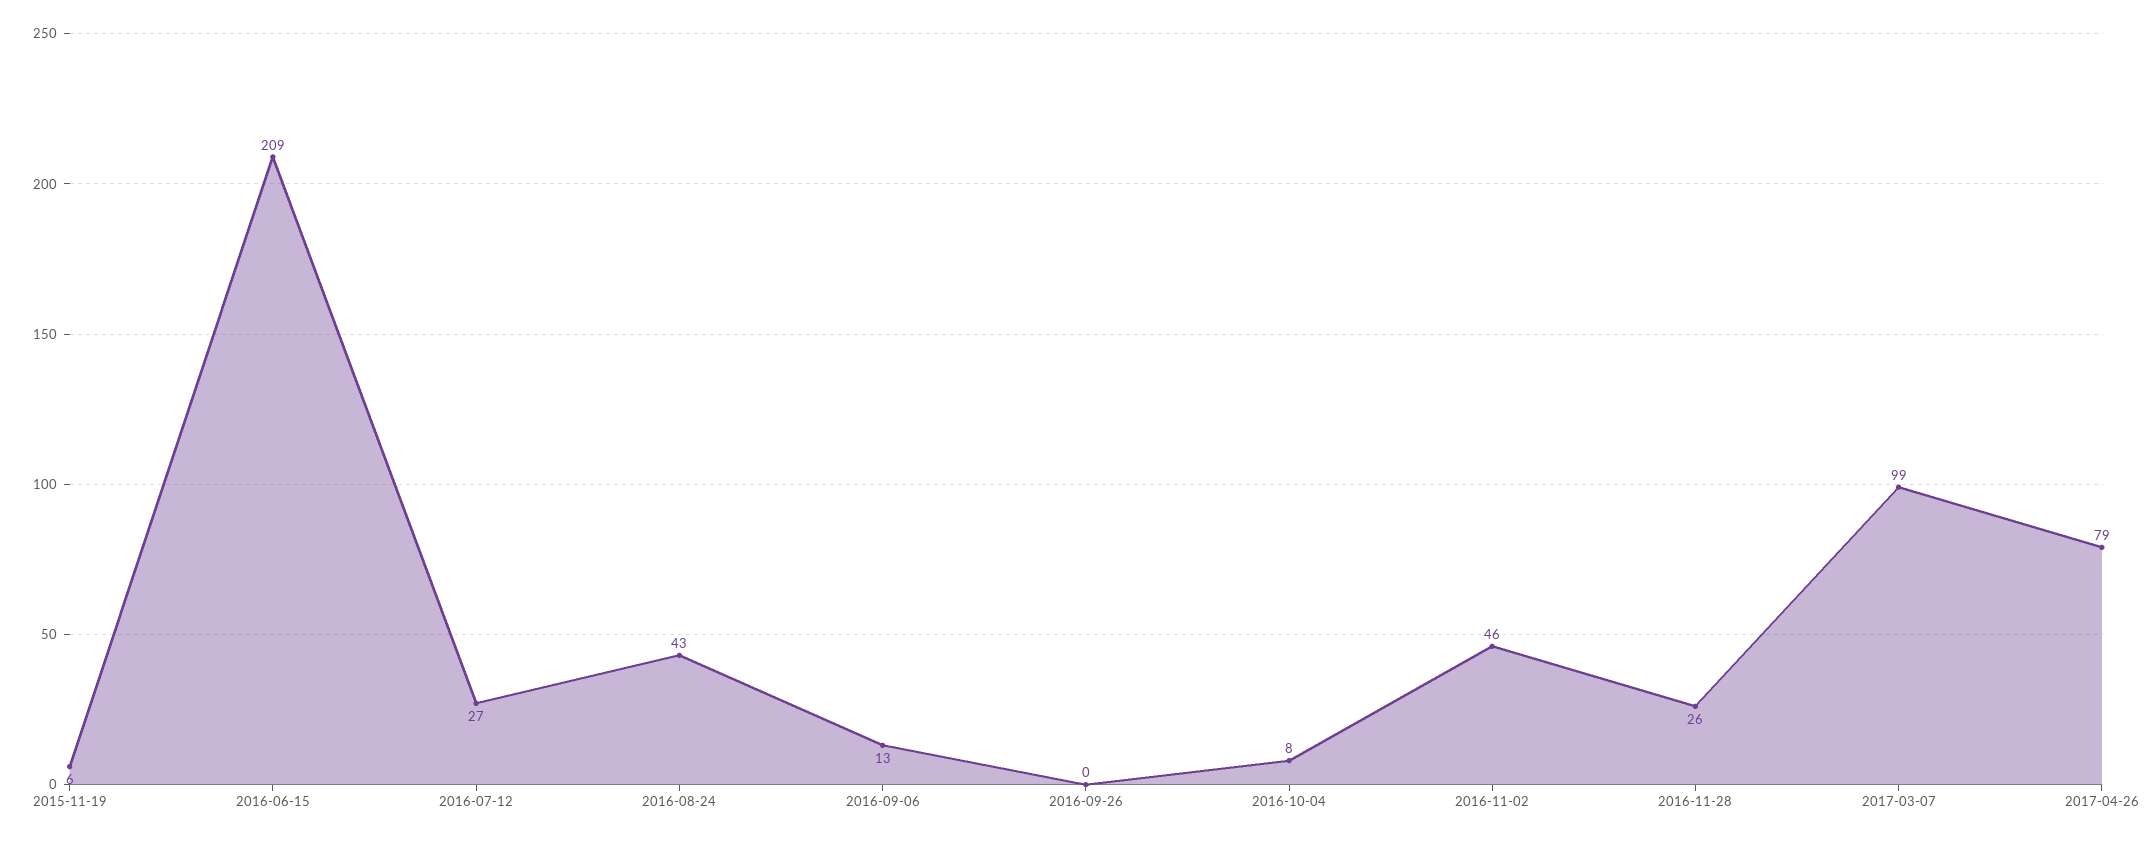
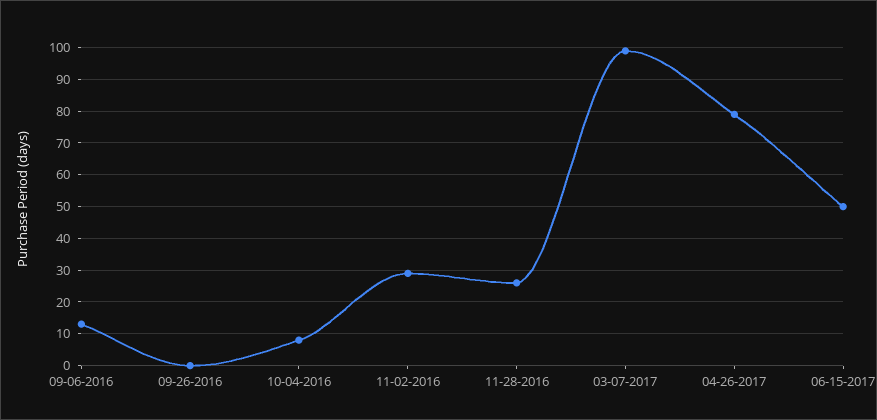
2015-11-19: 6 -> none
2016-06-15: 209 -> none
2016-07-12: 27 -> none
2016-08-24: 43 -> none
2016-11-02: 46 -> 30
06-15-2017: none -> 50

